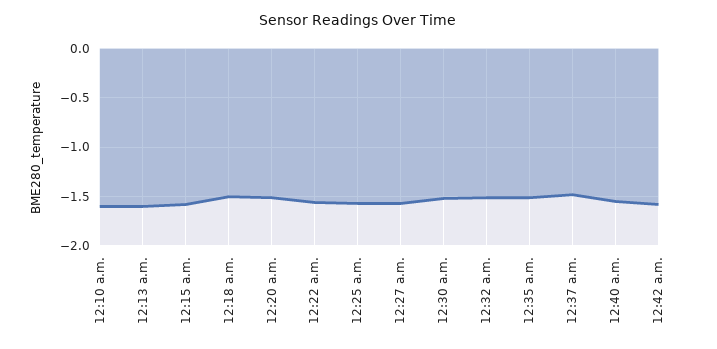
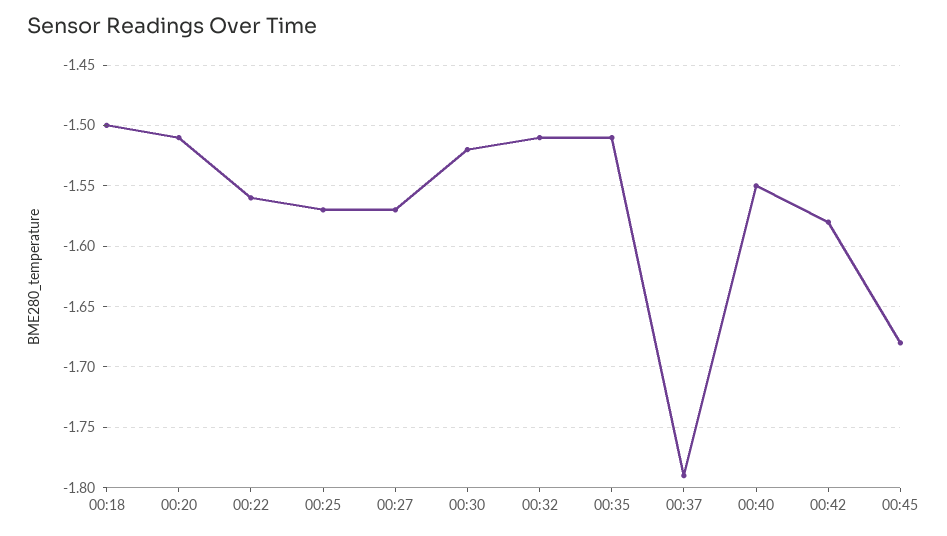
12:10 a.m.: -1.6 -> none
12:13 a.m.: -1.6 -> none
12:15 a.m.: -1.6 -> none
12:37 a.m.: -1.5 -> -1.79
00:45: none -> -1.68

